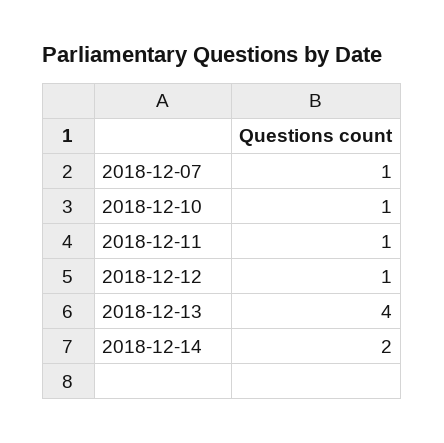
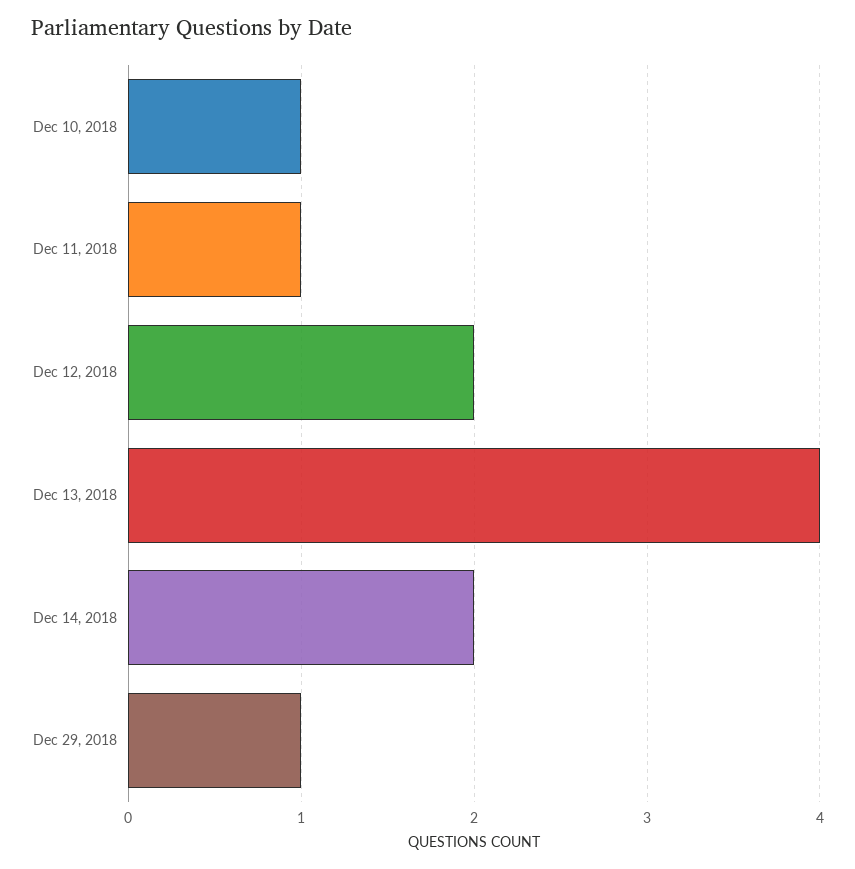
2018-12-07: 1 -> none
2018-12-12: 1 -> 2
Dec 29, 2018: none -> 1

